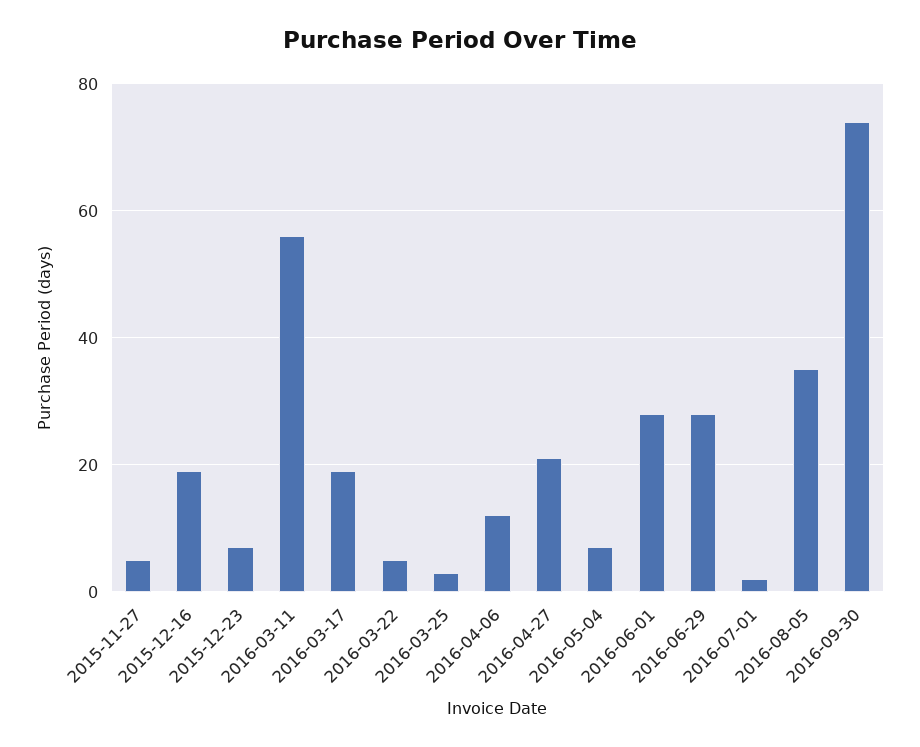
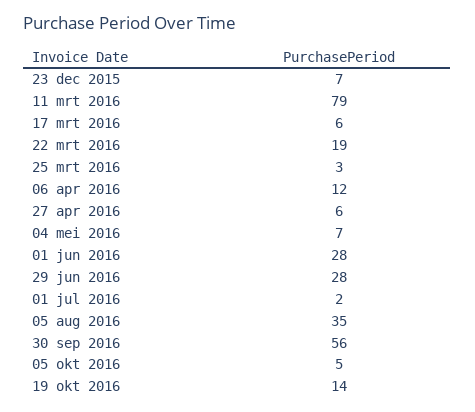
2015-11-27: 5 -> none
2015-12-16: 20 -> none
2016-03-11: 55 -> 79
2016-03-17: 20 -> 6
2016-03-22: 5 -> 19
2016-04-27: 20 -> 6
2016-09-30: 75 -> 56
05 okt 2016: none -> 5
19 okt 2016: none -> 14

